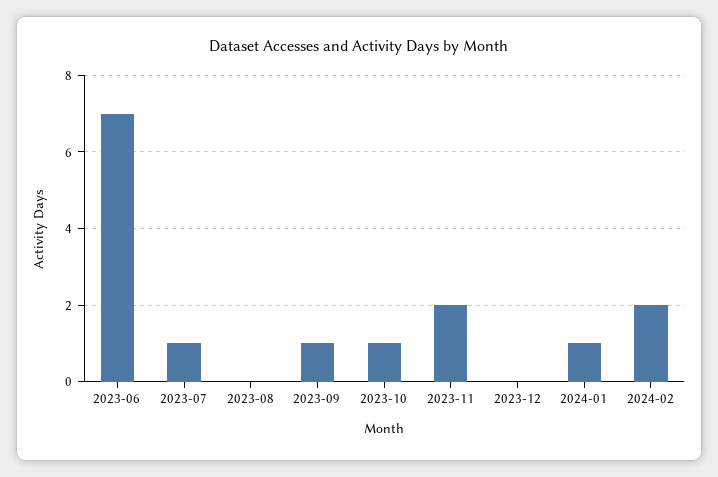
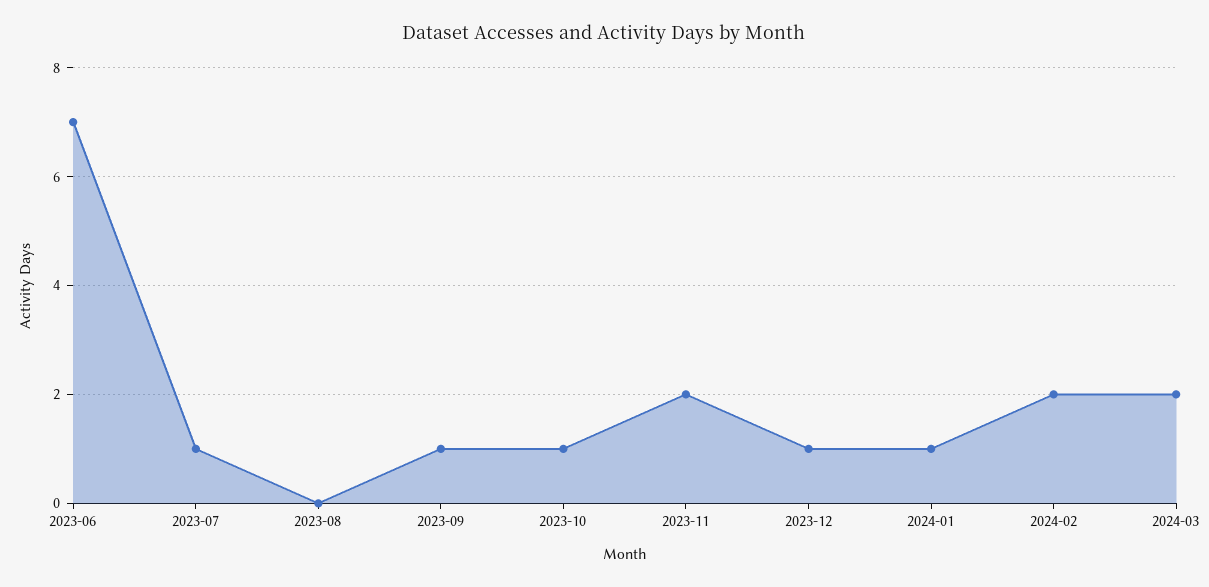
2023-12: 0 -> 1
2024-03: none -> 2

